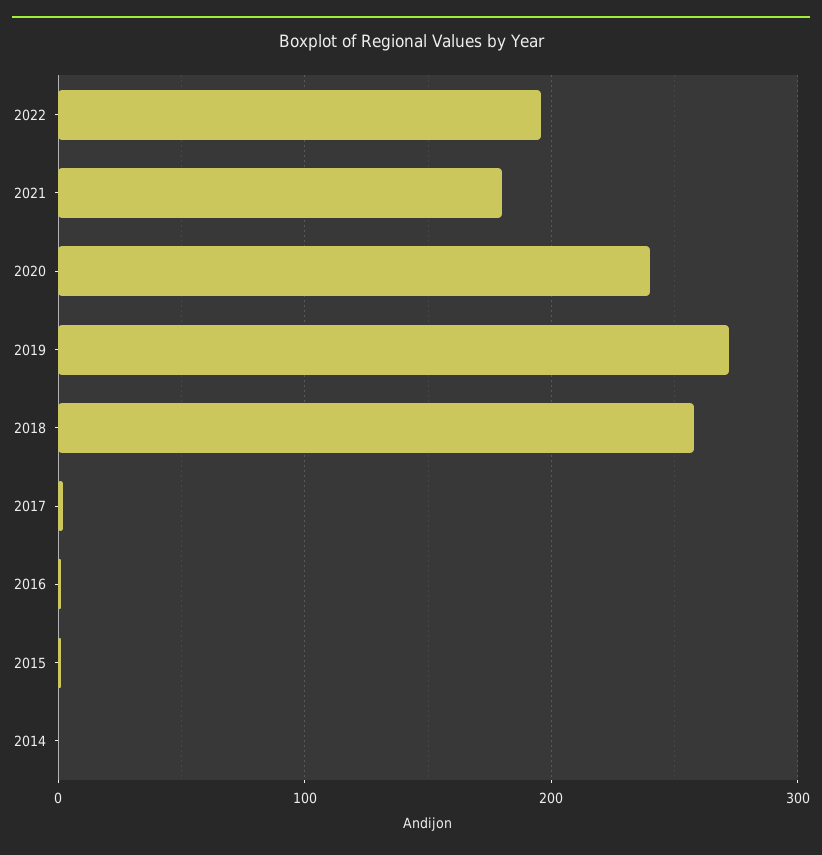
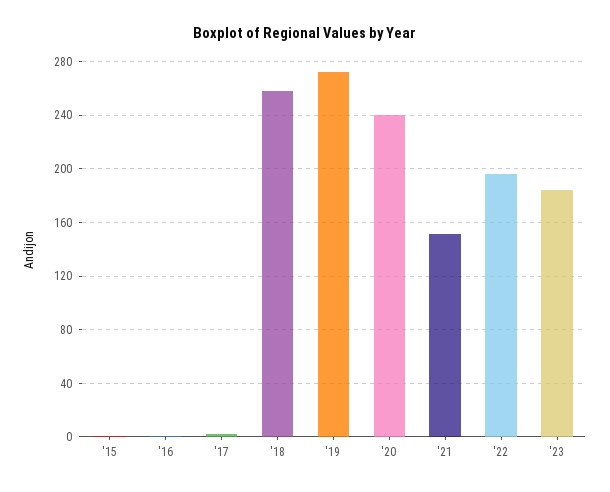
2021: 180 -> 150
2014: 0 -> none
'23: none -> 185

